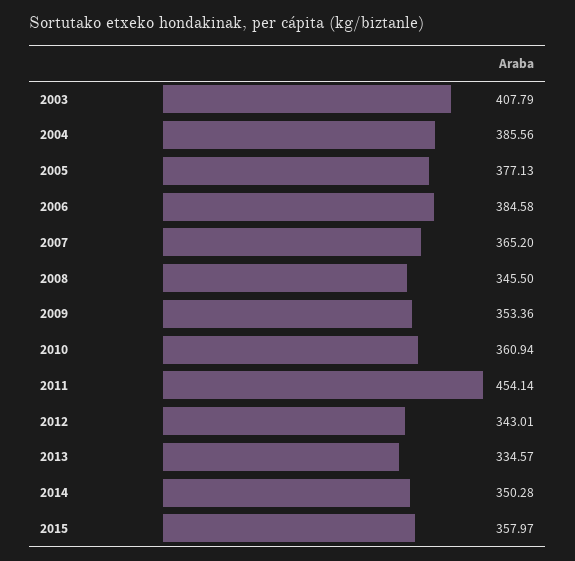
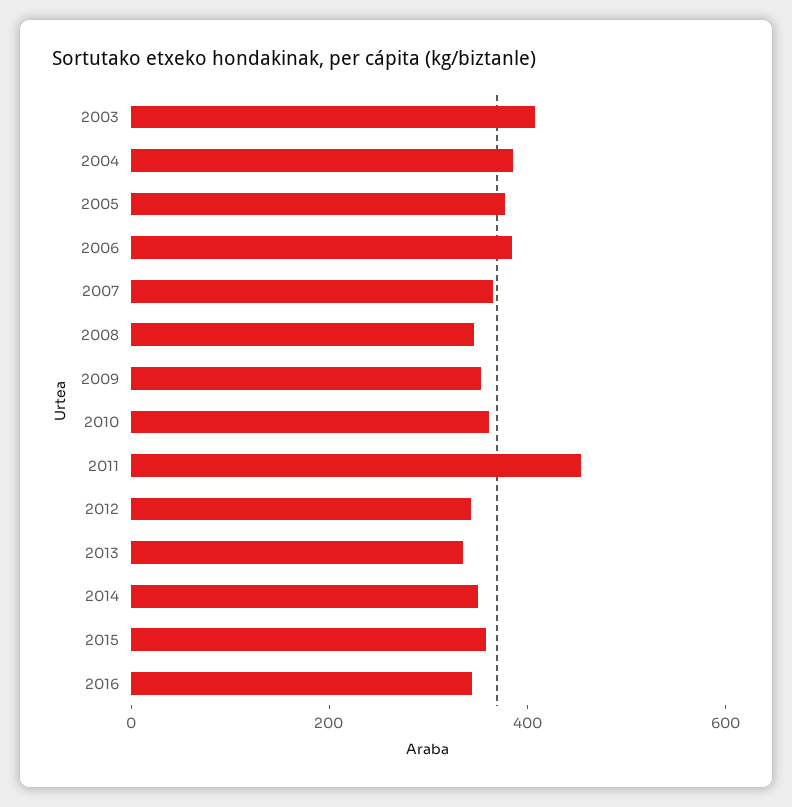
2016: none -> 350

